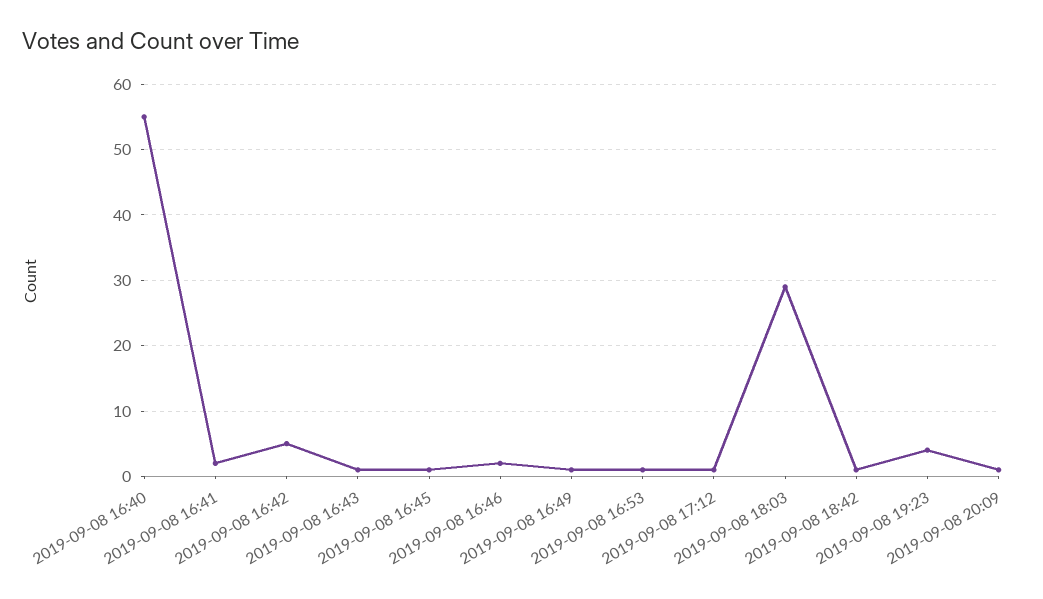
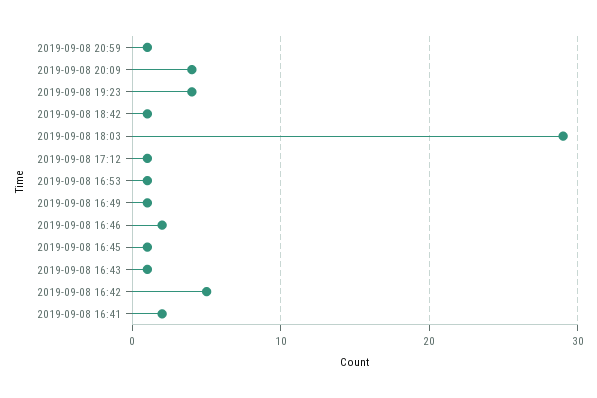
2019-09-08 16:40: 55 -> none
2019-09-08 20:09: 1 -> 4
2019-09-08 20:59: none -> 1

